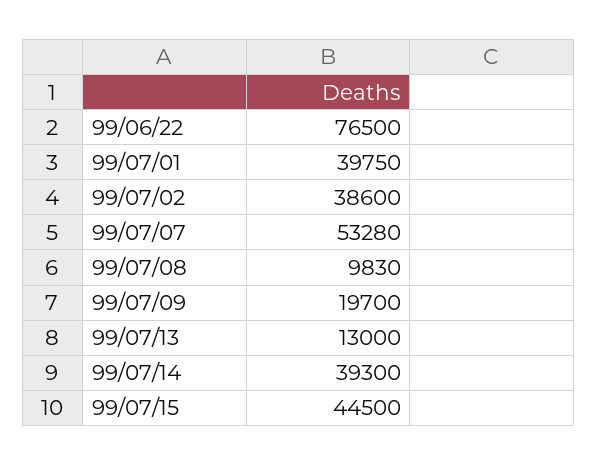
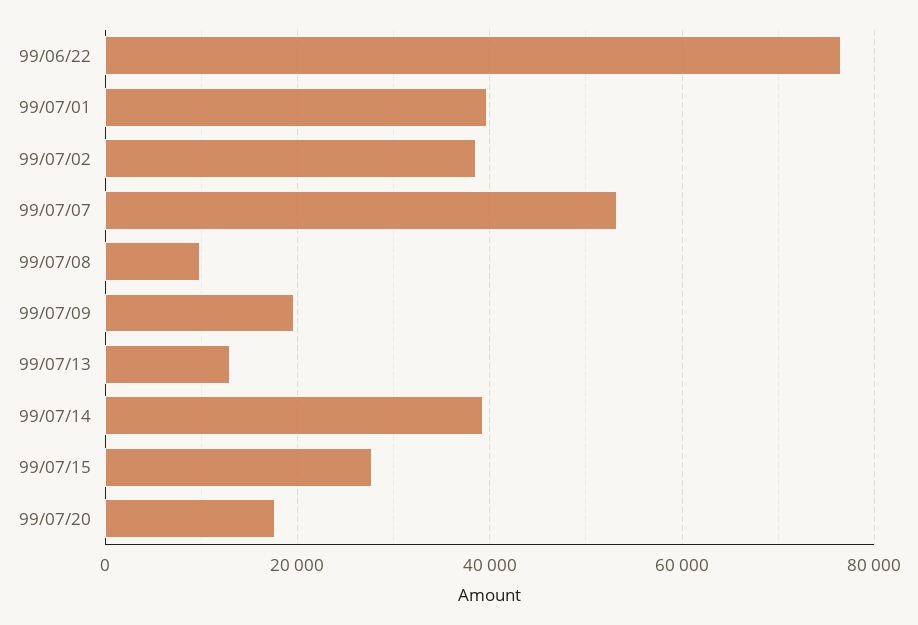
99/07/15: 44500 -> 28000
99/07/20: none -> 18000

